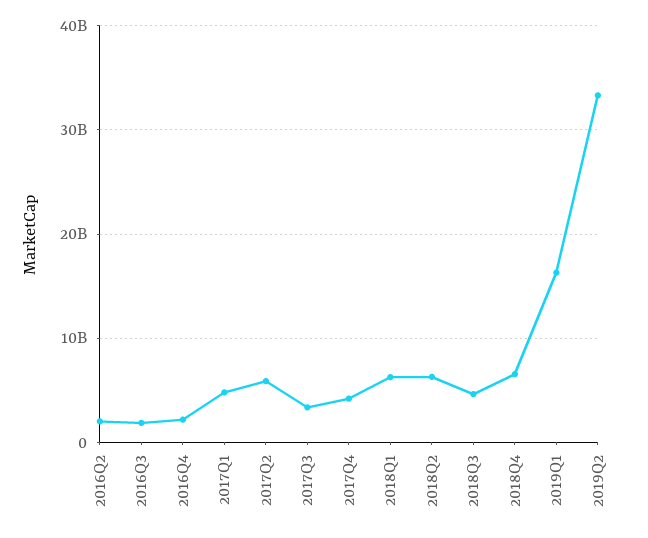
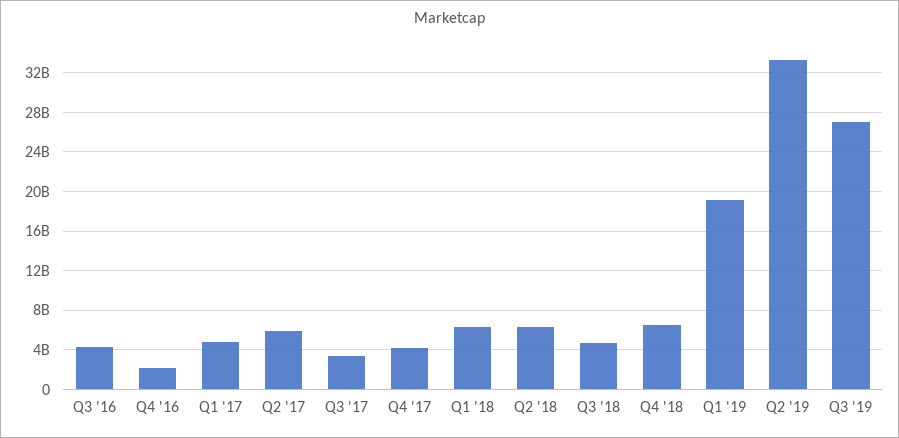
2016Q2: 2000000000 -> none
2016Q3: 2000000000 -> 4000000000
2019Q1: 16000000000 -> 19000000000
Q3 '19: none -> 27000000000

